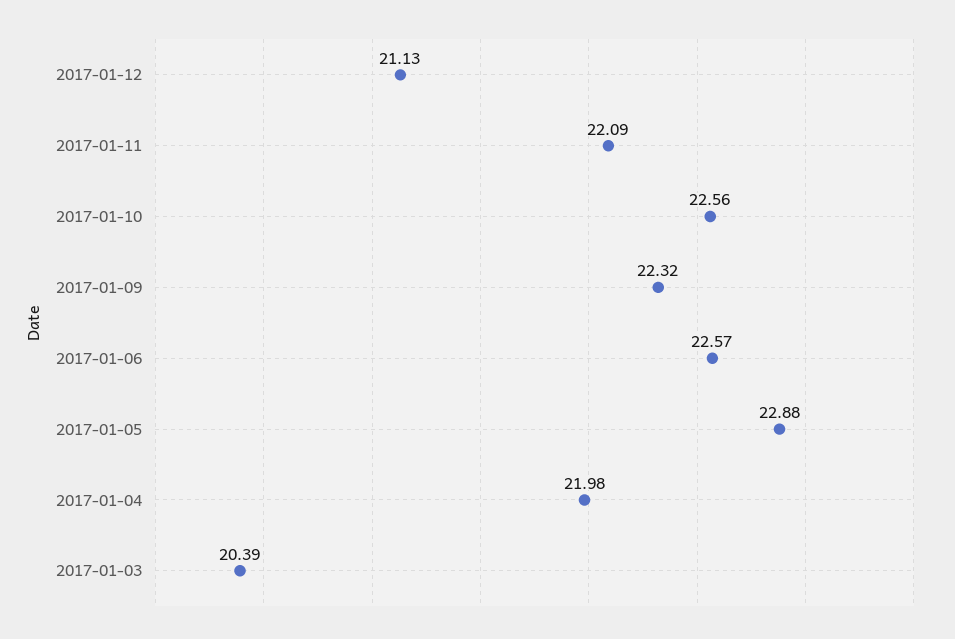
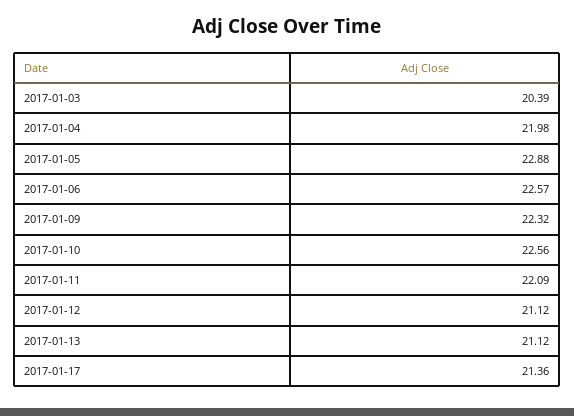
2017-01-12: 21.13 -> 21.12
2017-01-13: none -> 21.12
2017-01-17: none -> 21.36

